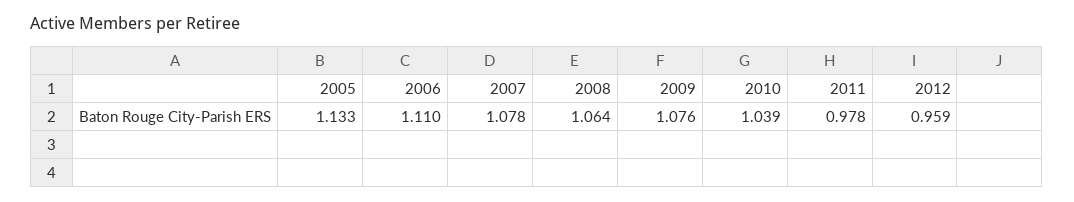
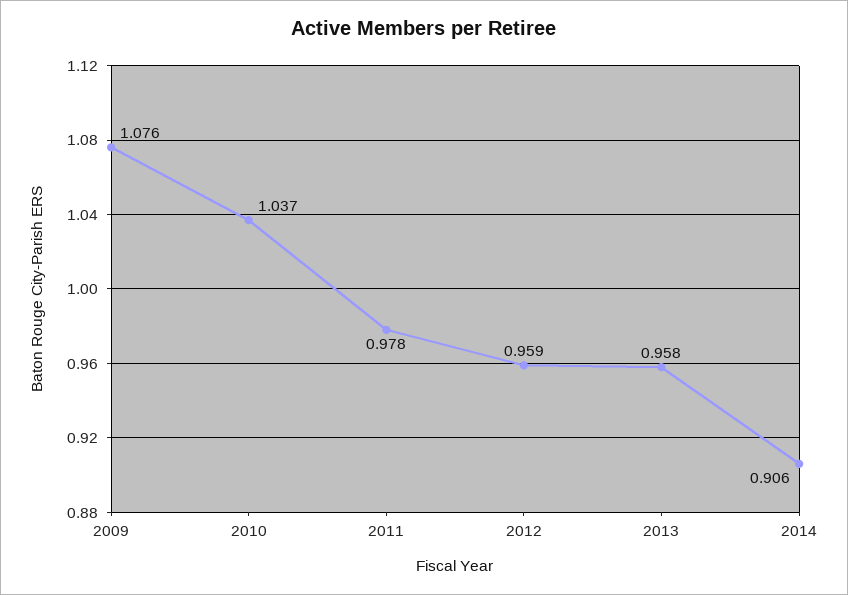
2005: 1.133 -> none
2006: 1.11 -> none
2007: 1.078 -> none
2008: 1.064 -> none
2010: 1.039 -> 1.037
2013: none -> 0.958
2014: none -> 0.906

